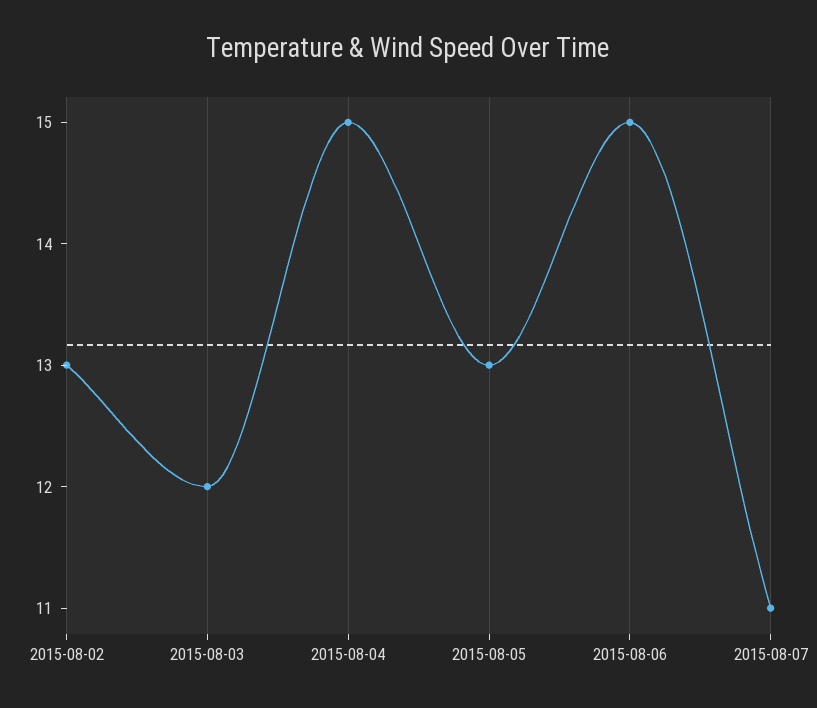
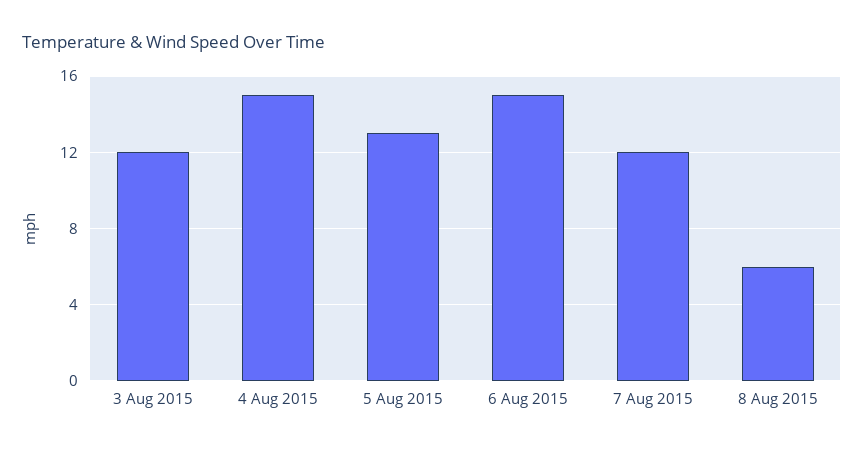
2015-08-02: 13 -> none
2015-08-07: 11 -> 12
8 Aug 2015: none -> 6

